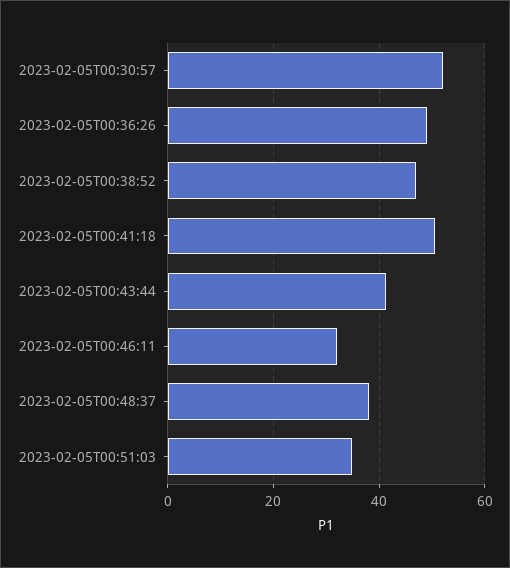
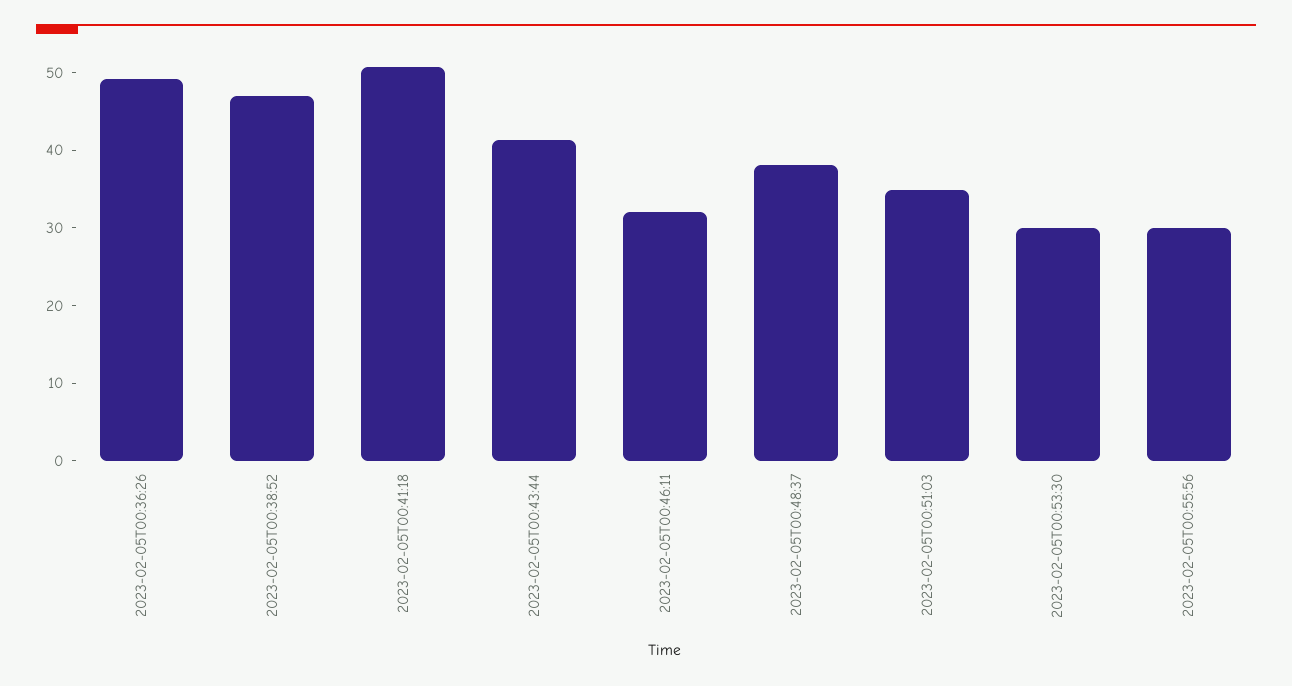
2023-02-05T00:30:57: 52 -> none
2023-02-05T00:53:30: none -> 30
2023-02-05T00:55:56: none -> 30

